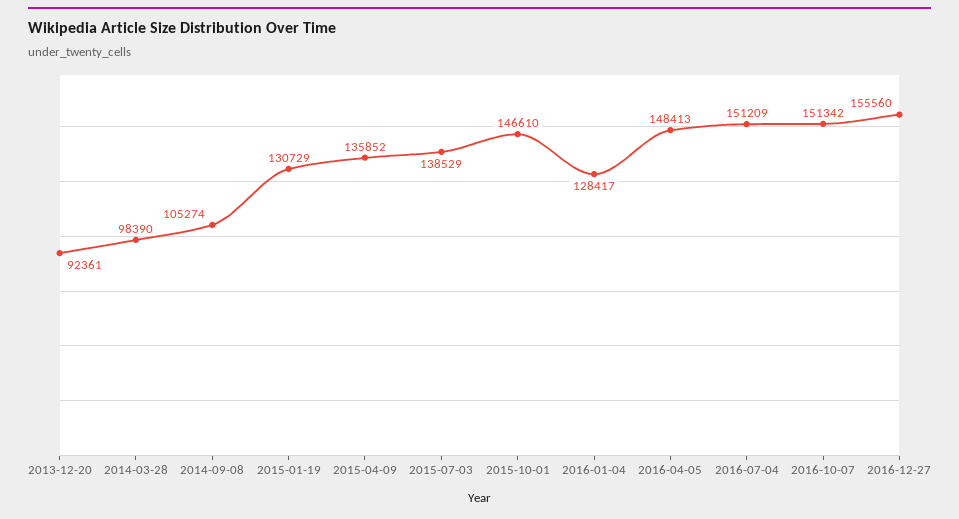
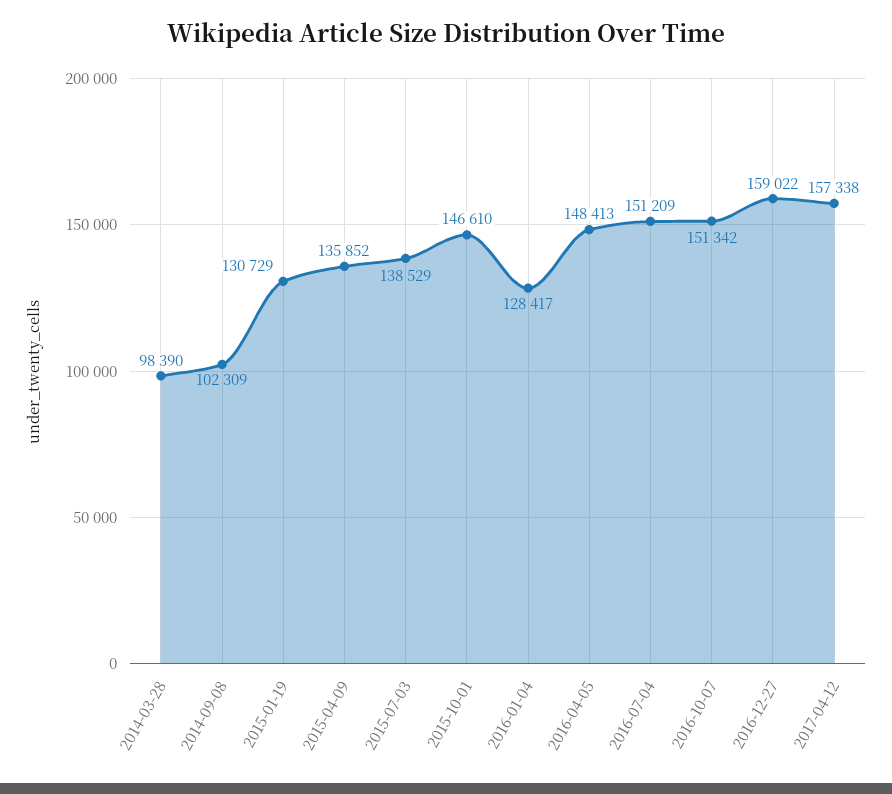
2013-12-20: 92361 -> none
2014-09-08: 105274 -> 102309
2016-12-27: 155560 -> 159022
2017-04-12: none -> 157338

